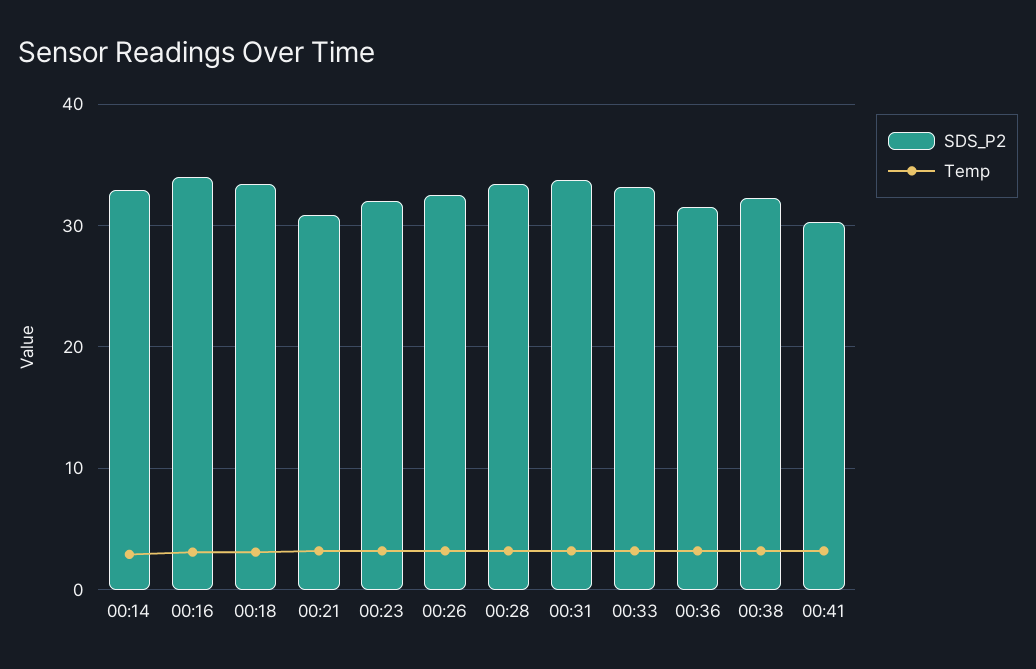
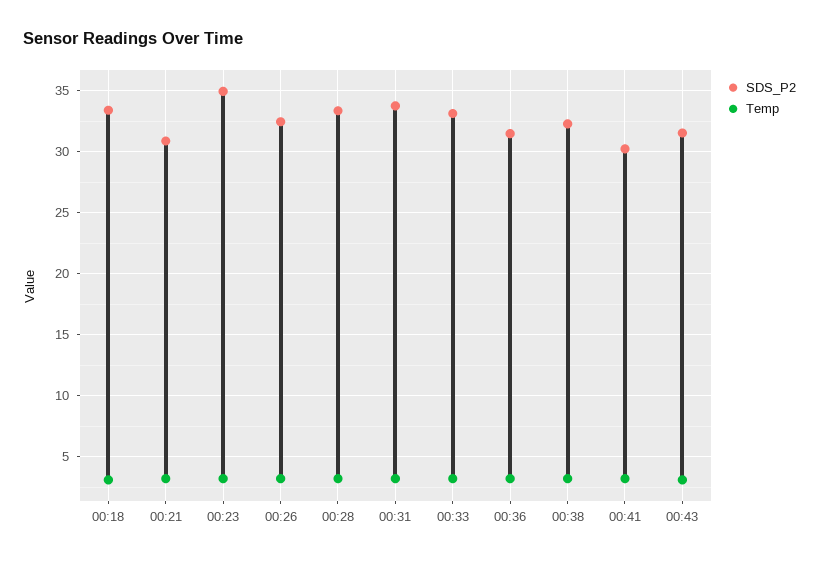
SDS_P2, 00:14: 33 -> none
Temp, 00:14: 3 -> none
SDS_P2, 00:16: 34 -> none
Temp, 00:16: 3 -> none
SDS_P2, 00:23: 32 -> 35
SDS_P2, 00:43: none -> 31.5
Temp, 00:43: none -> 3

